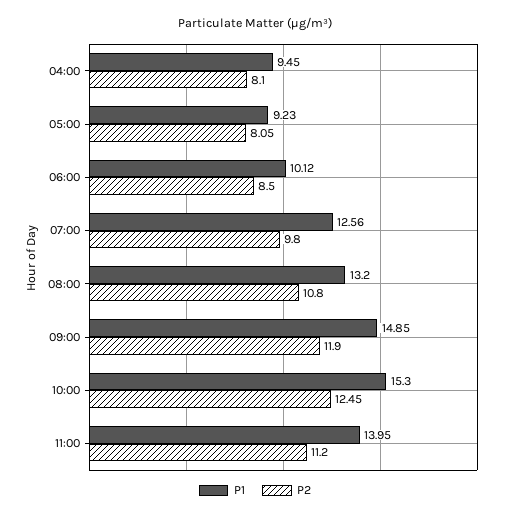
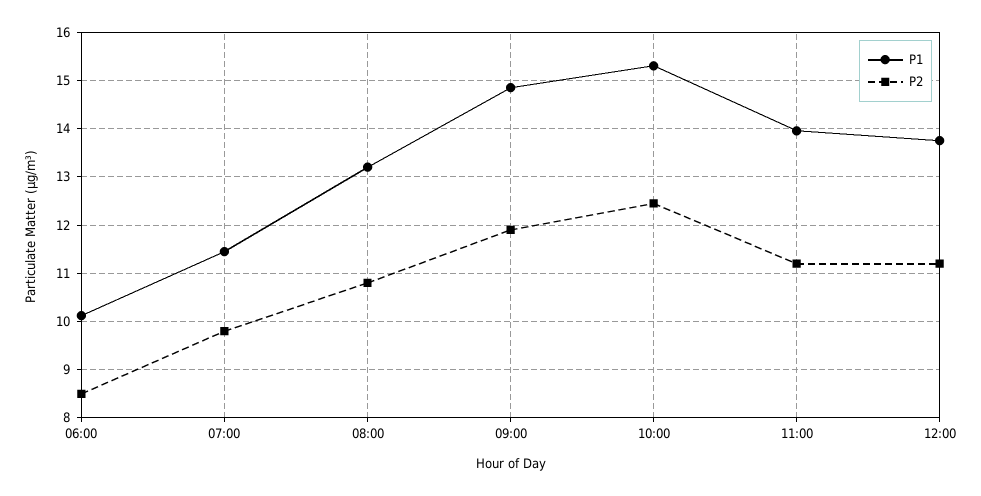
P1, 04:00: 9.45 -> none
P2, 04:00: 8.1 -> none
P1, 05:00: 9.23 -> none
P2, 05:00: 8.05 -> none
P1, 07:00: 12.56 -> 11.4
P1, 12:00: none -> 13.8
P2, 12:00: none -> 11.2

